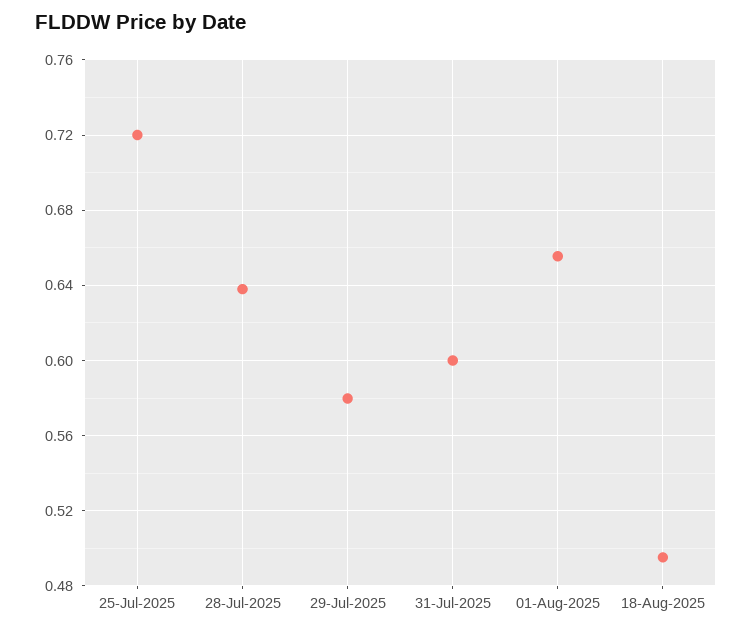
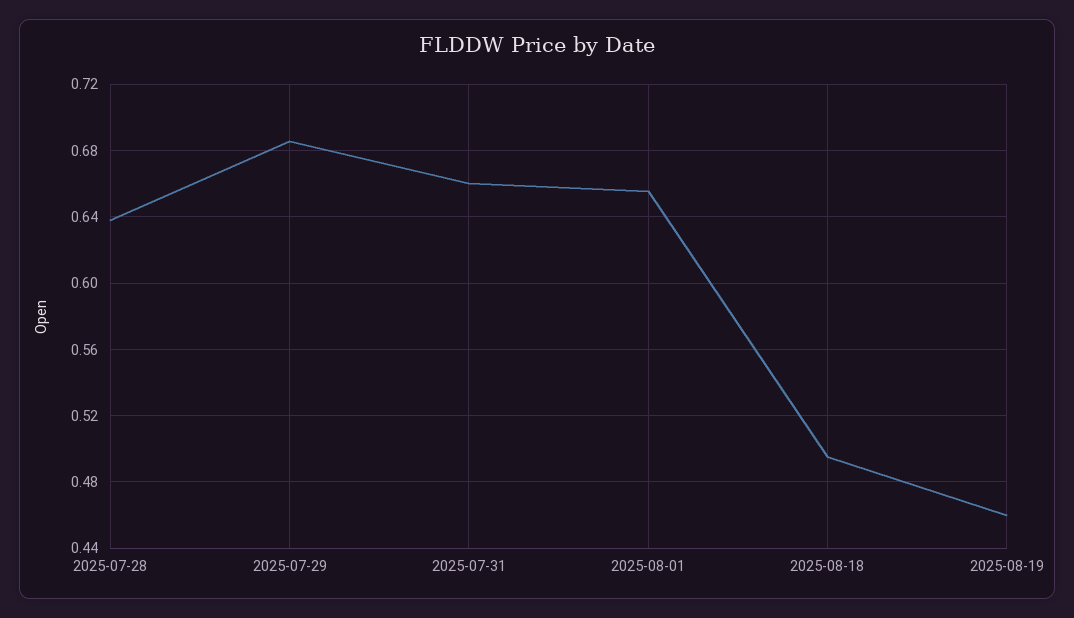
25-Jul-2025: 0.72 -> none
29-Jul-2025: 0.58 -> 0.685
31-Jul-2025: 0.6 -> 0.66
2025-08-19: none -> 0.46

